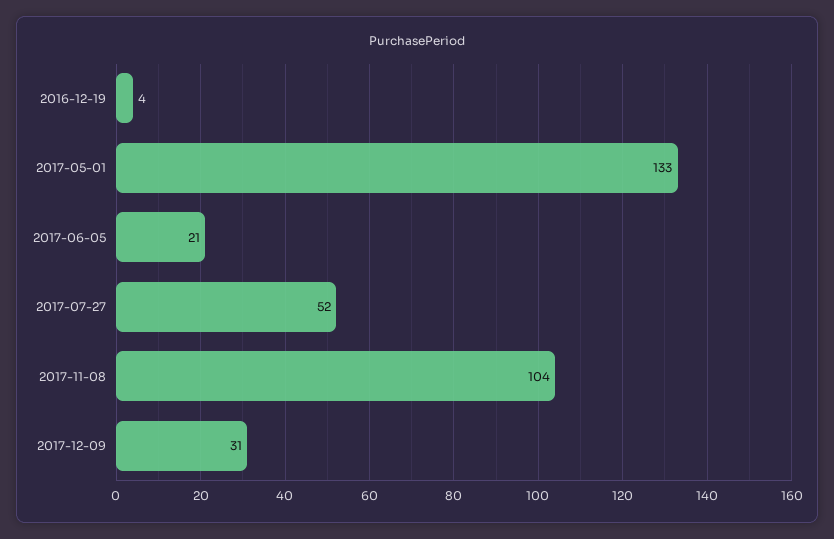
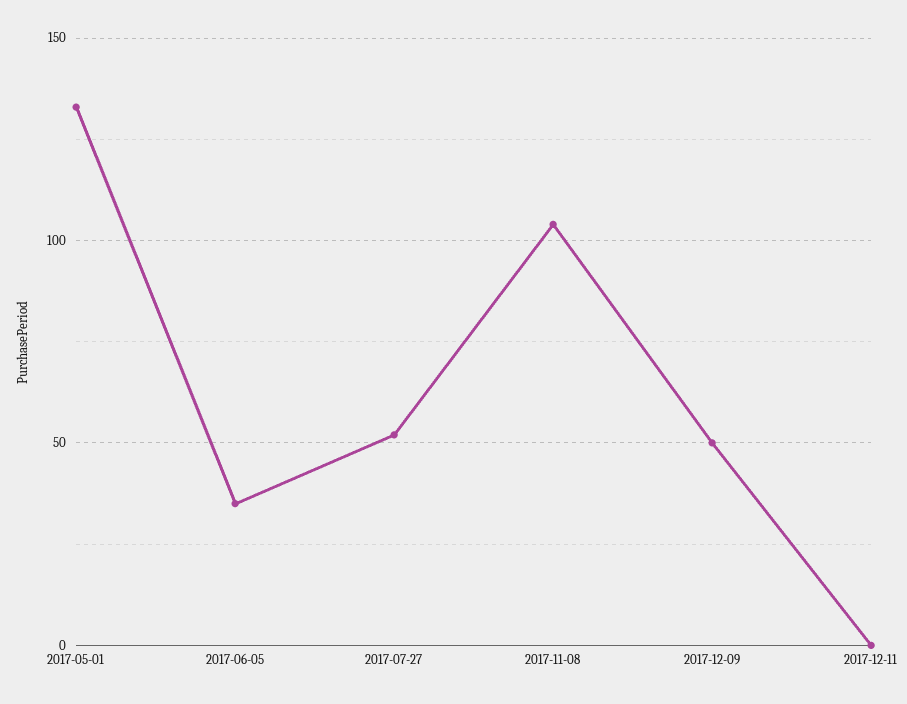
2016-12-19: 4 -> none
2017-06-05: 21 -> 35
2017-12-09: 31 -> 50
2017-12-11: none -> 0

